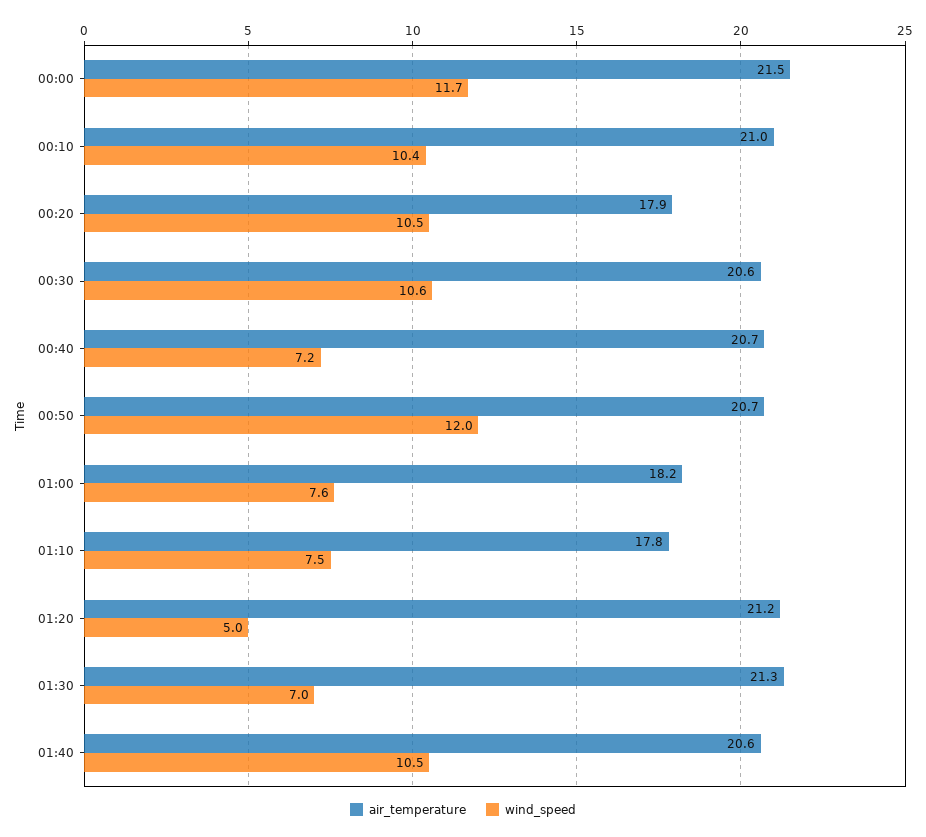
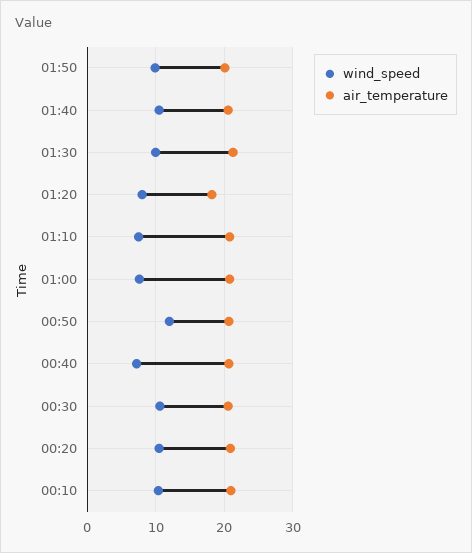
air_temperature, 00:00: 21.5 -> none
wind_speed, 00:00: 11.7 -> none
air_temperature, 00:20: 17.9 -> 21
air_temperature, 01:00: 18.2 -> 21
air_temperature, 01:10: 17.8 -> 21
air_temperature, 01:20: 21.2 -> 18
wind_speed, 01:20: 5 -> 8
wind_speed, 01:30: 7 -> 10
wind_speed, 01:50: none -> 10
air_temperature, 01:50: none -> 20

